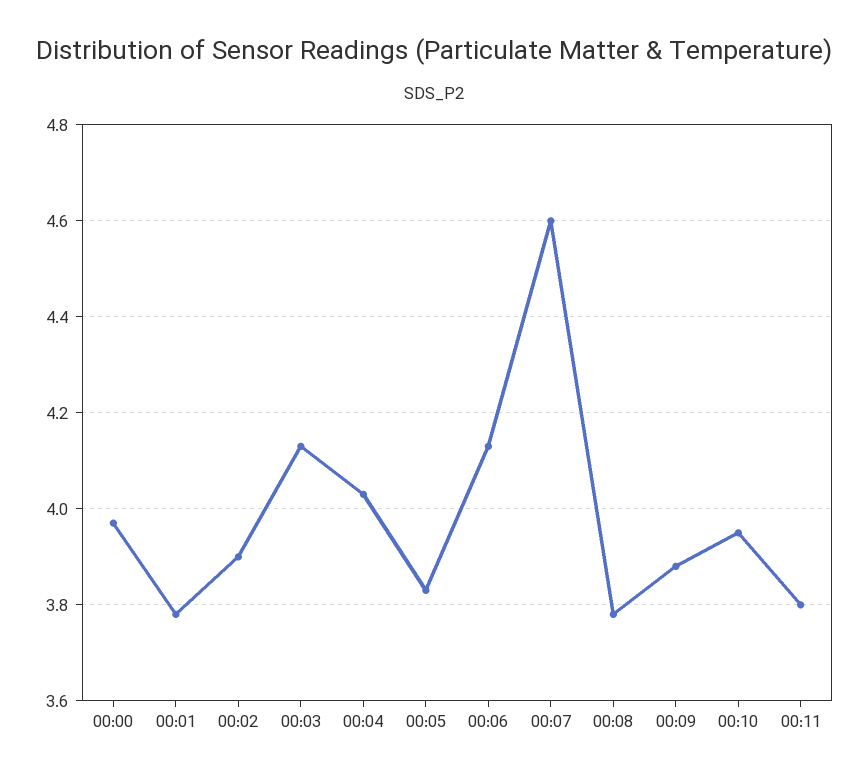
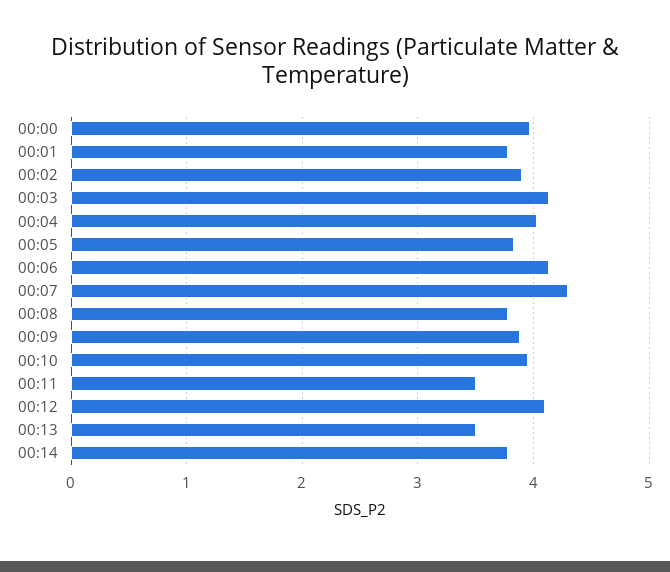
00:07: 4.6 -> 4.3
00:11: 3.8 -> 3.5
00:12: none -> 4.1
00:13: none -> 3.5
00:14: none -> 3.8

